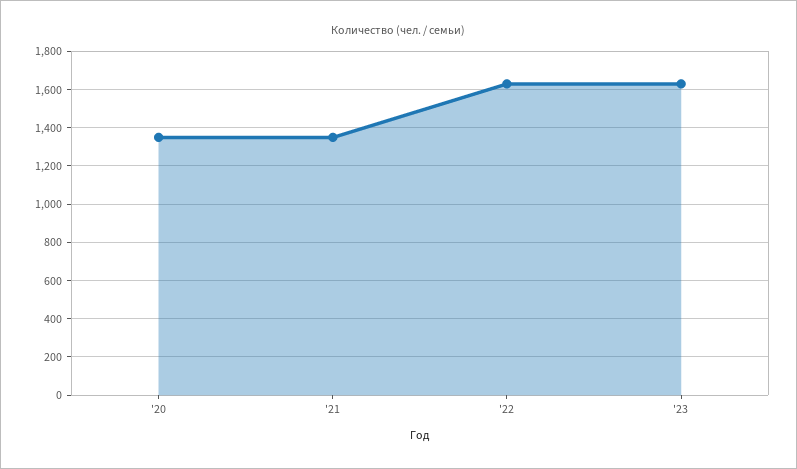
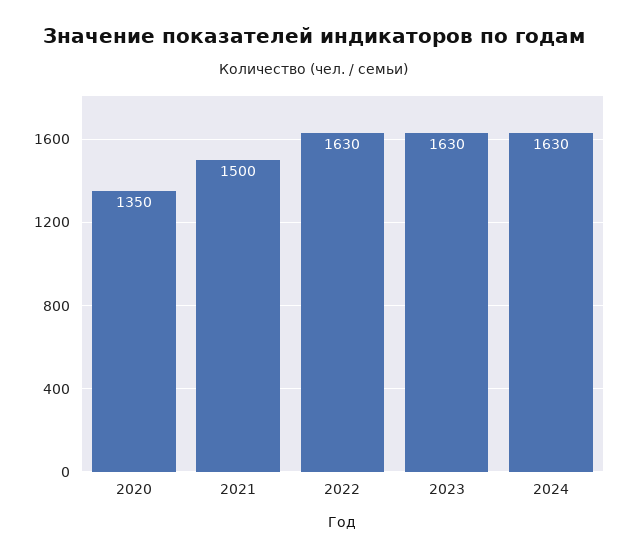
'21: 1350 -> 1500
2024: none -> 1630

